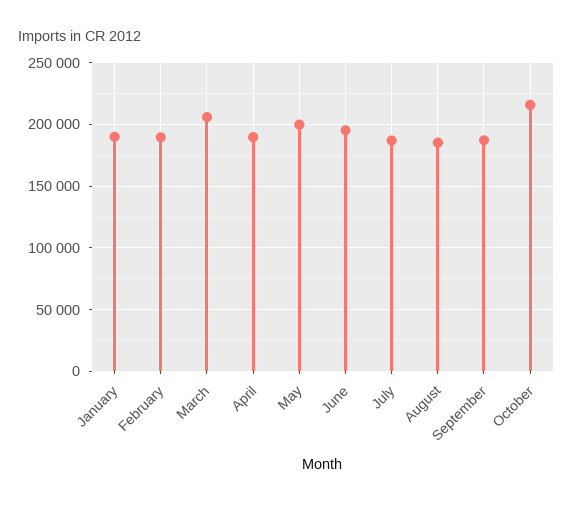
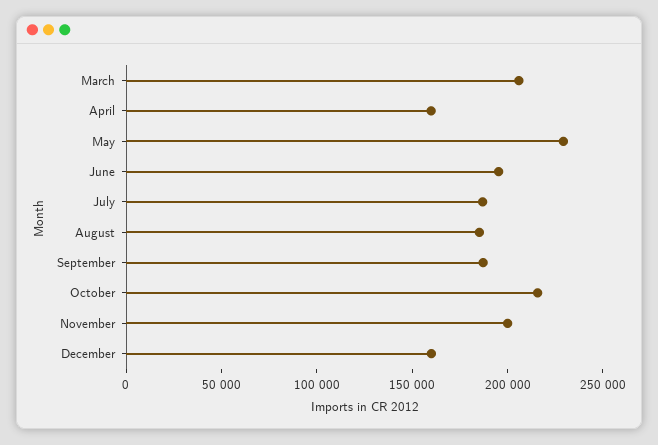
January: 190000 -> none
February: 190000 -> none
April: 190000 -> 160000
May: 200000 -> 230000
November: none -> 200000
December: none -> 160000

